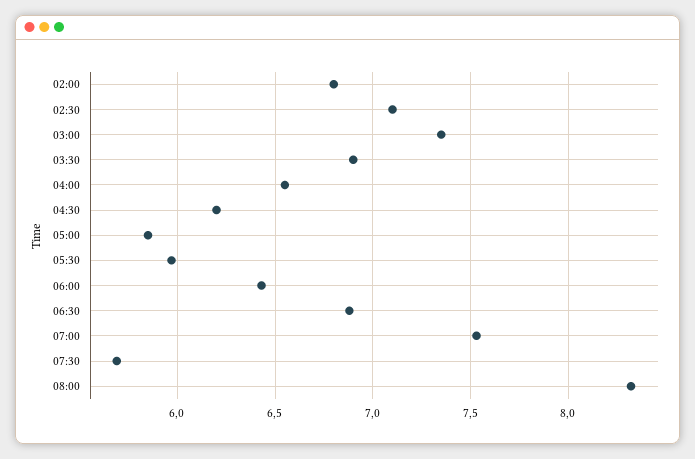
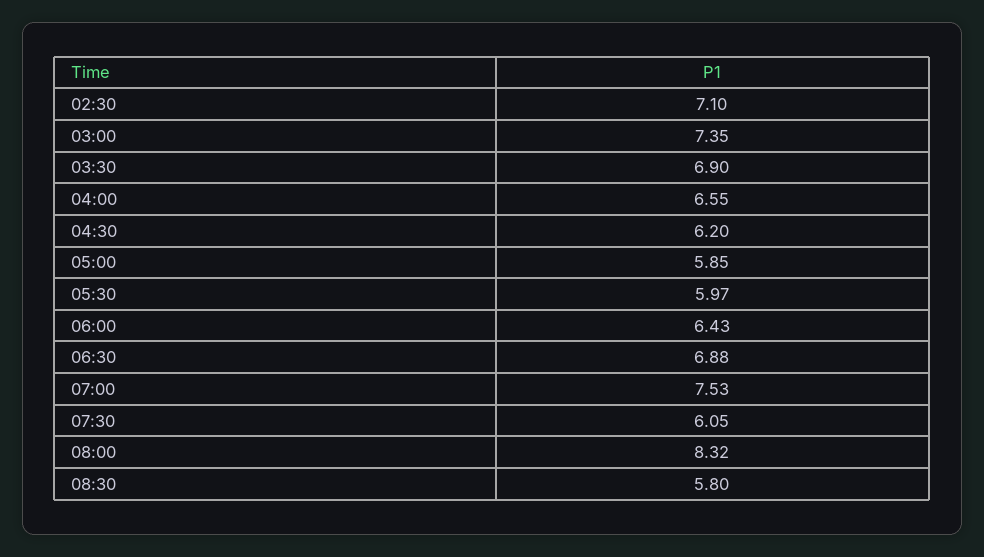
02:00: 6.8 -> none
07:30: 5.7 -> 6.05
08:30: none -> 5.8

